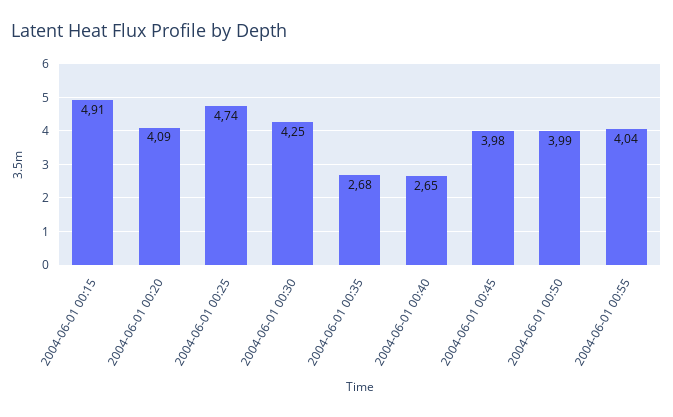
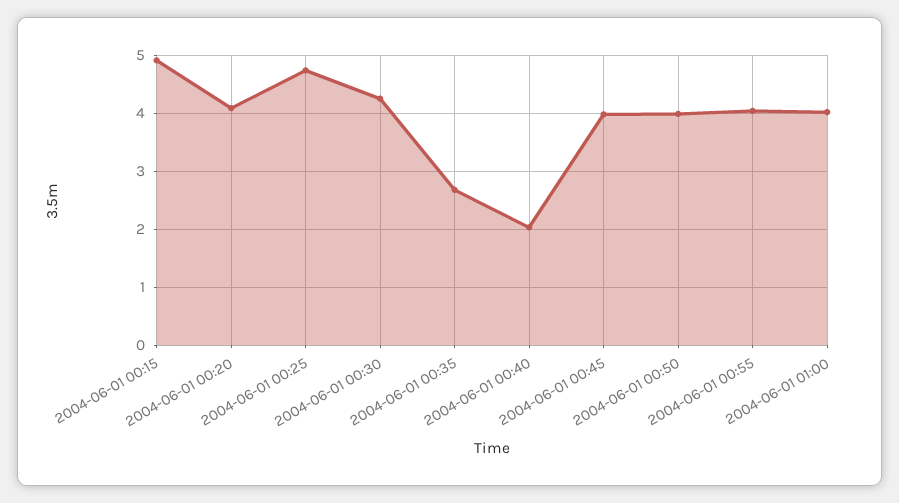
2004-06-01 00:40: 2.65 -> 2
2004-06-01 01:00: none -> 4

